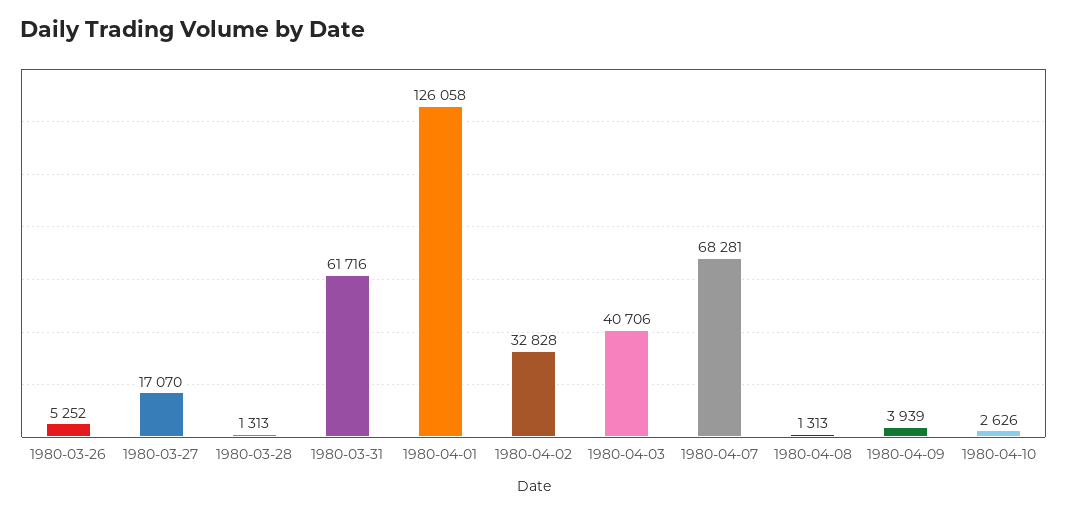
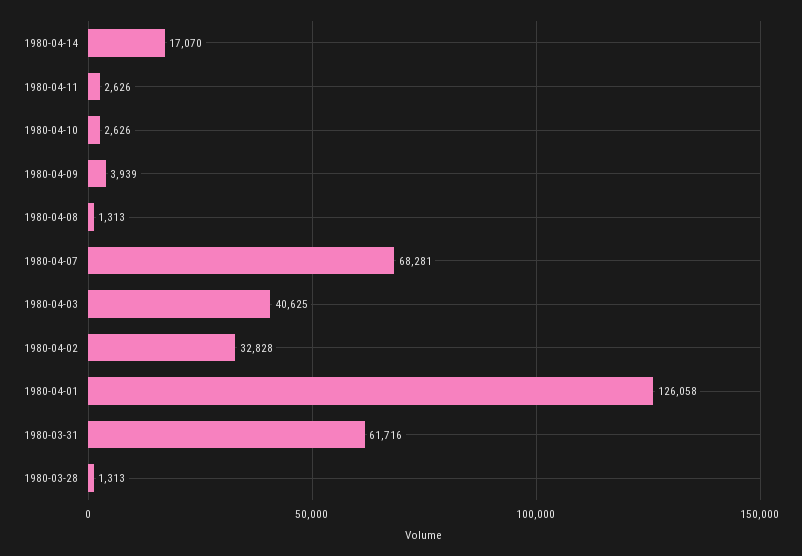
1980-03-26: 5252 -> none
1980-03-27: 17070 -> none
1980-04-03: 40706 -> 40625
1980-04-14: none -> 17070
1980-04-11: none -> 2626

